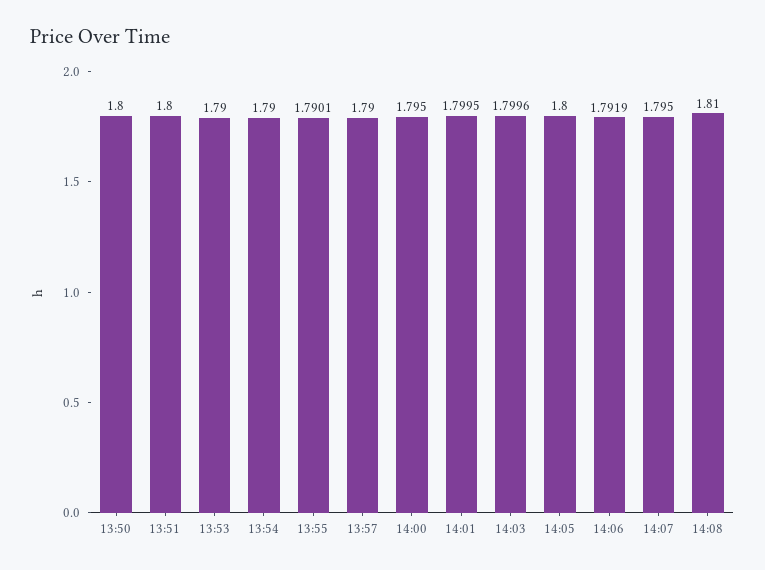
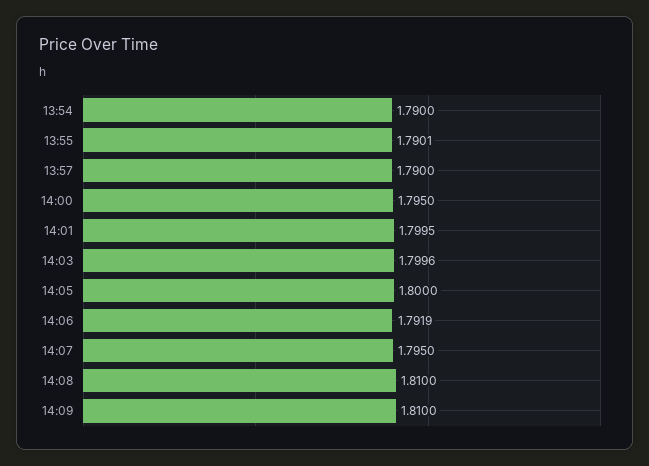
13:50: 1.8 -> none
13:51: 1.8 -> none
13:53: 1.79 -> none
14:09: none -> 1.81

